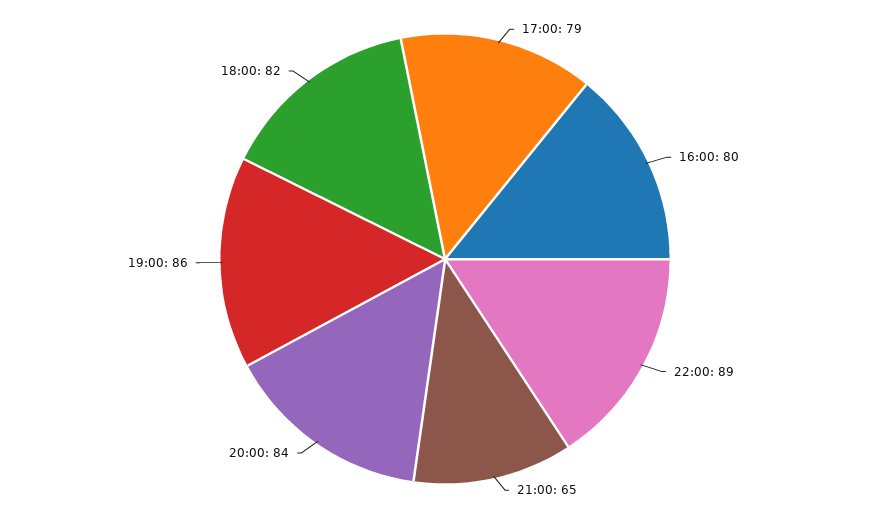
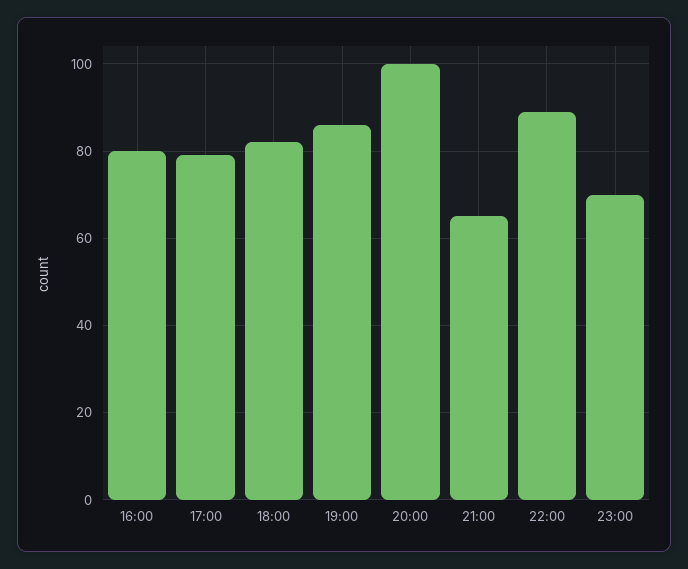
20:00: 84 -> 100
23:00: none -> 70

